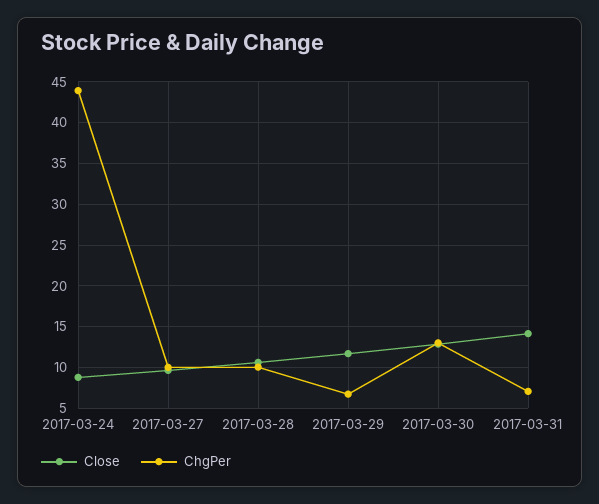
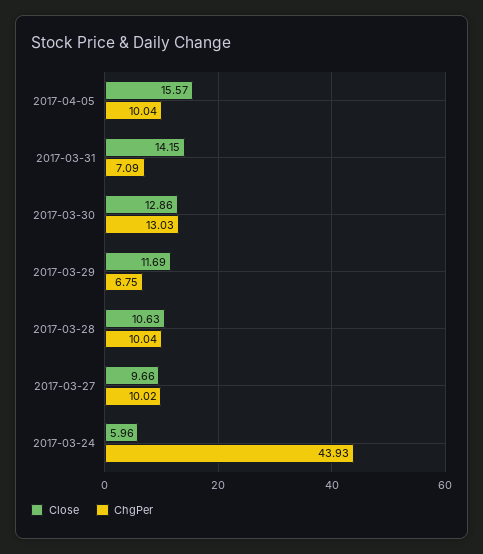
Close, 2017-03-24: 9 -> 5.96
Close, 2017-04-05: none -> 15.57
ChgPer, 2017-04-05: none -> 10.04

